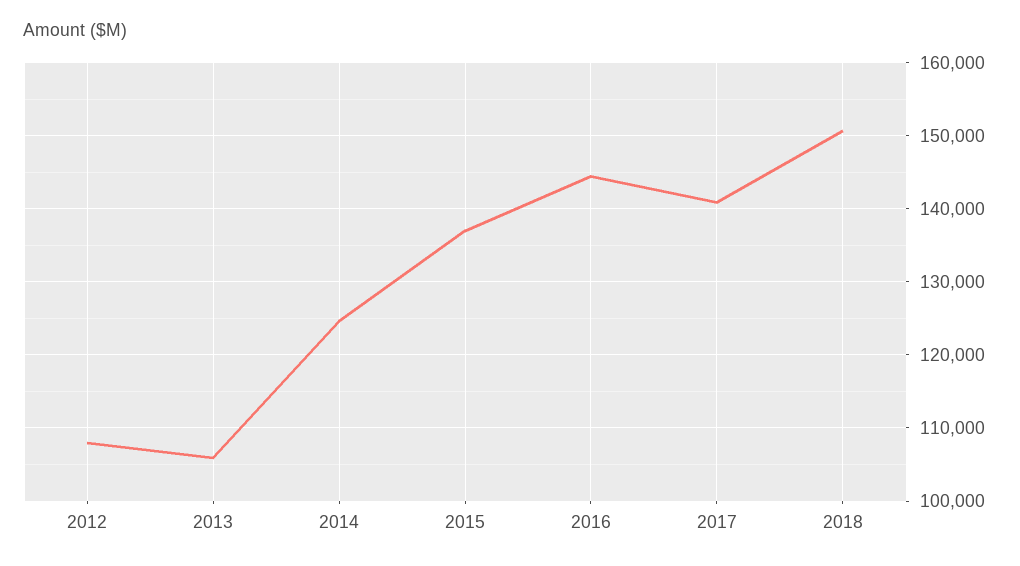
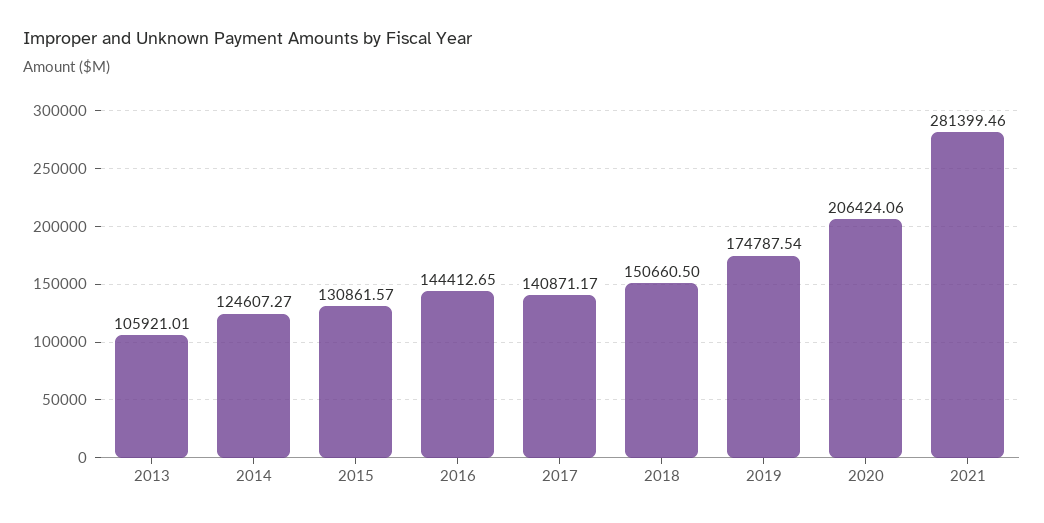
2012: 108000 -> none
2015: 137000 -> 130861.57
2019: none -> 174787.54
2020: none -> 206424.06
2021: none -> 281399.46

